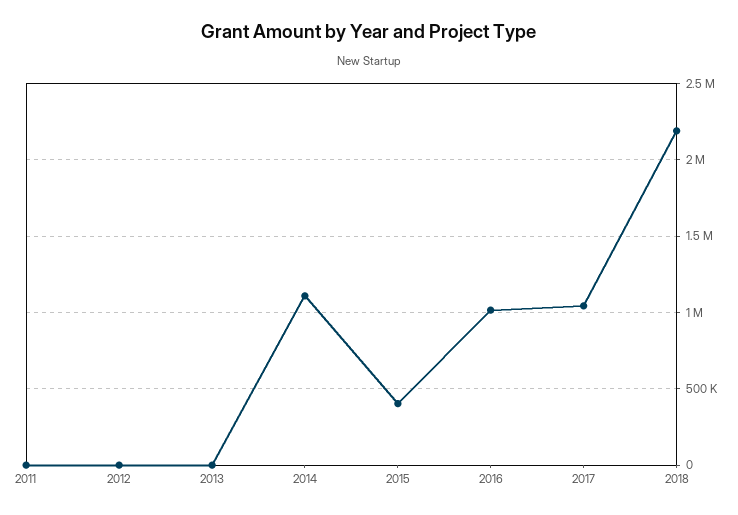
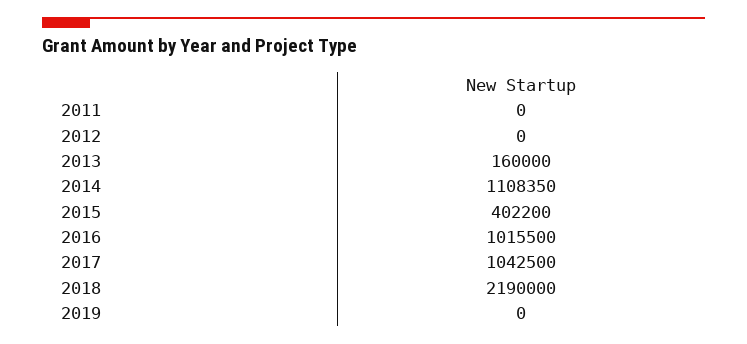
2013: 0 -> 160000
2019: none -> 0

